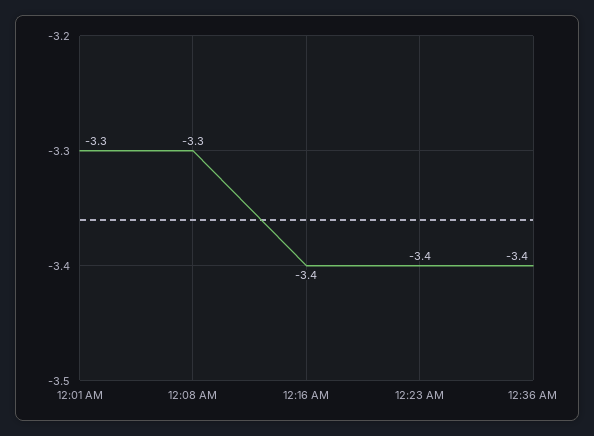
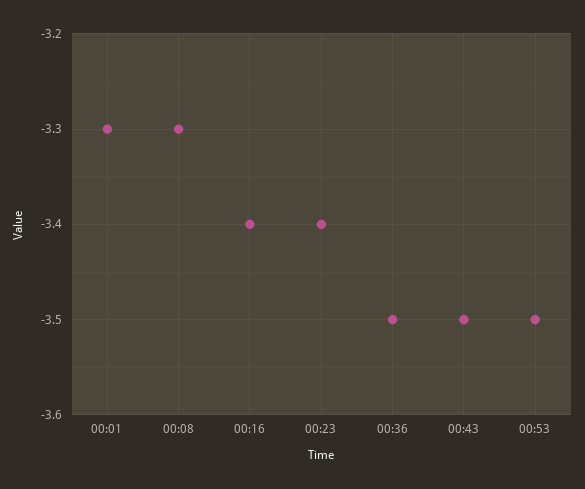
12:36 AM: -3.4 -> -3.5
00:43: none -> -3.5
00:53: none -> -3.5

